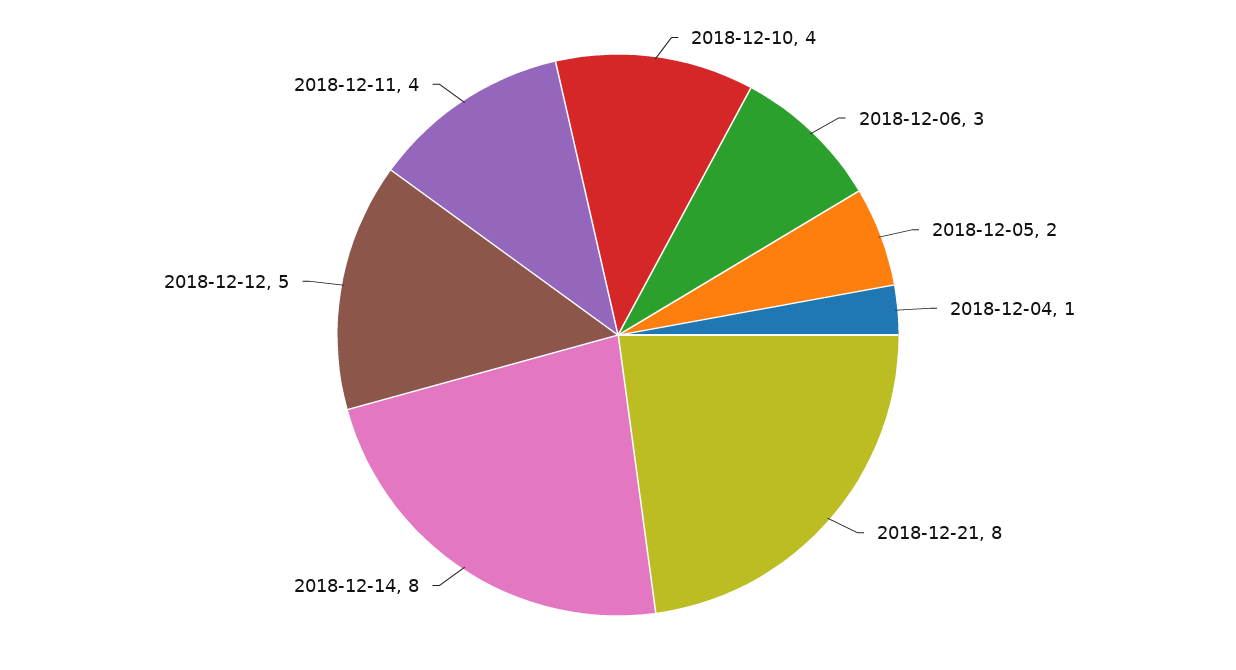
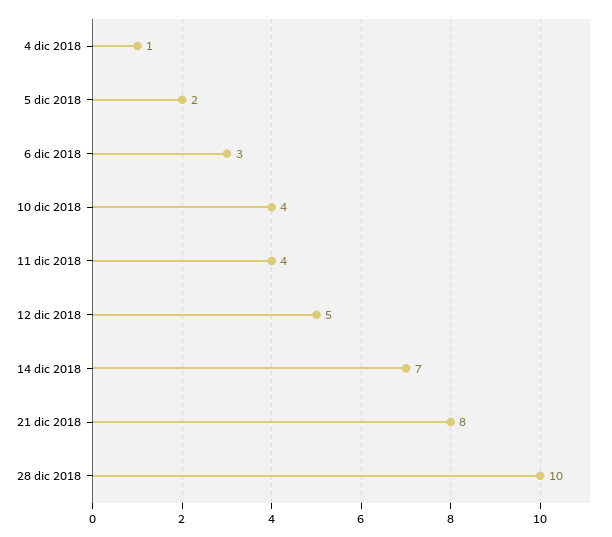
2018-12-14: 8 -> 7
28 dic 2018: none -> 10

